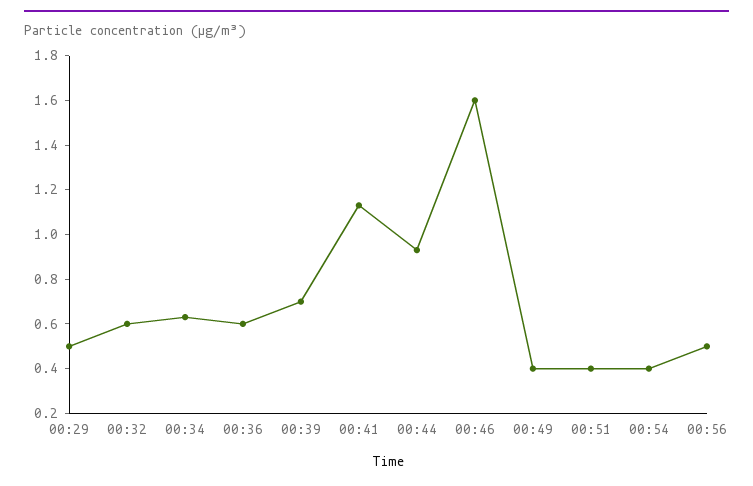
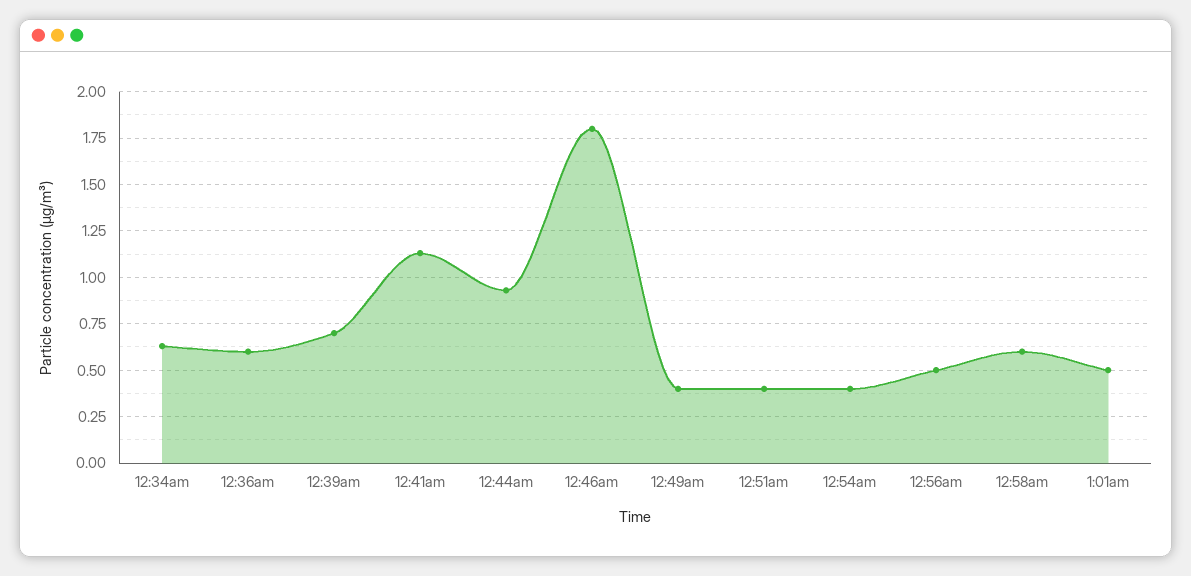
00:29: 0.5 -> none
00:32: 0.6 -> none
00:46: 1.6 -> 1.8
12:58am: none -> 0.6
1:01am: none -> 0.5

